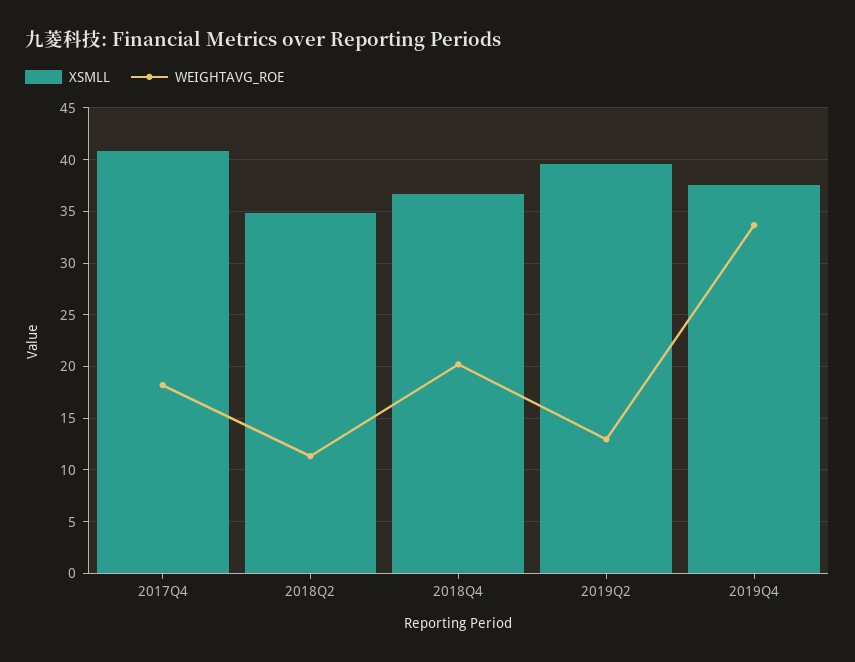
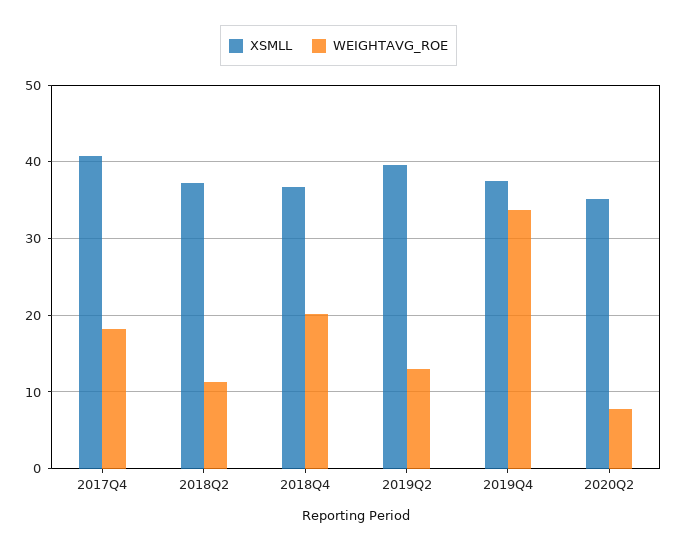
XSMLL, 2018Q2: 35 -> 37
XSMLL, 2020Q2: none -> 35
WEIGHTAVG_ROE, 2020Q2: none -> 8

